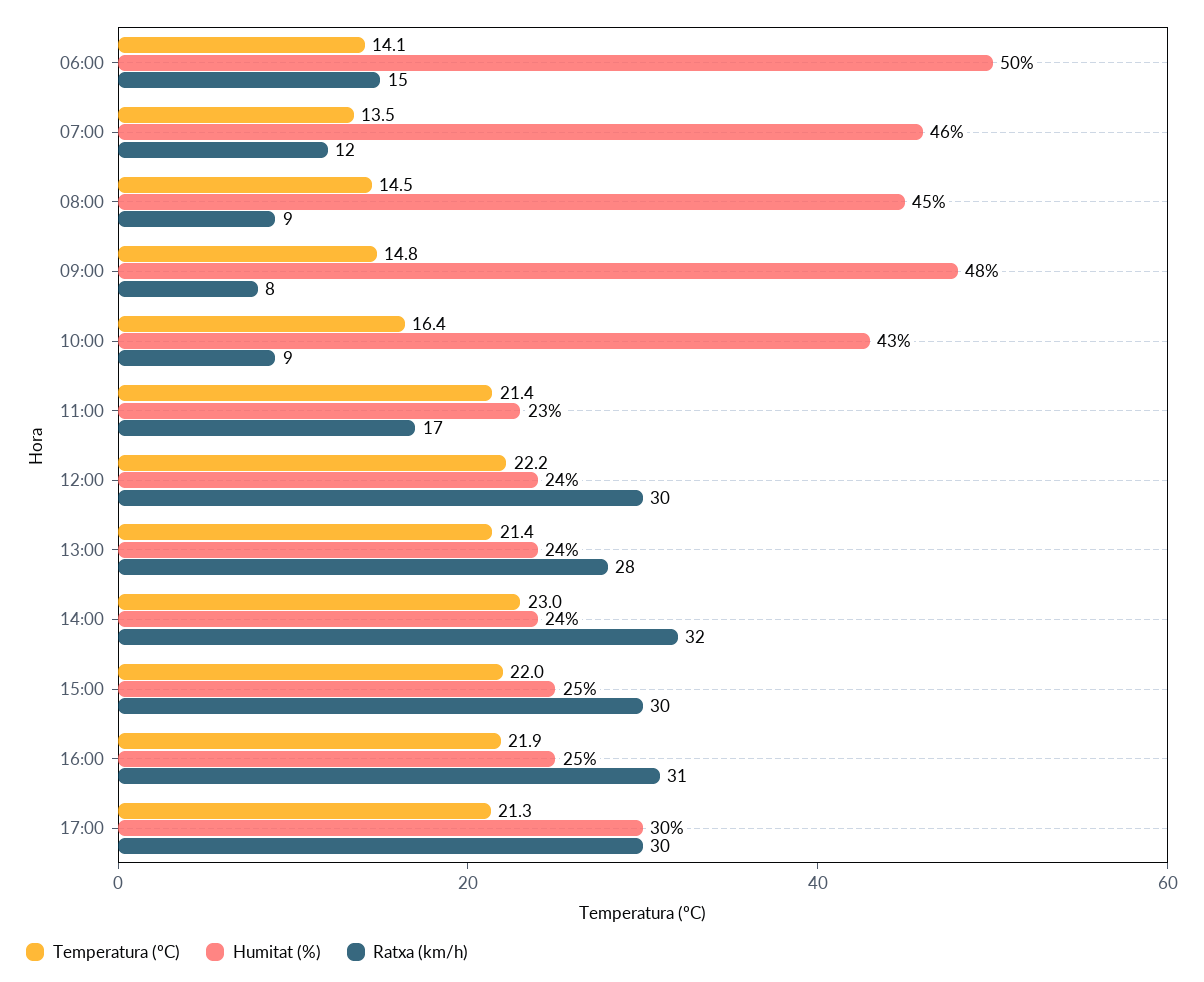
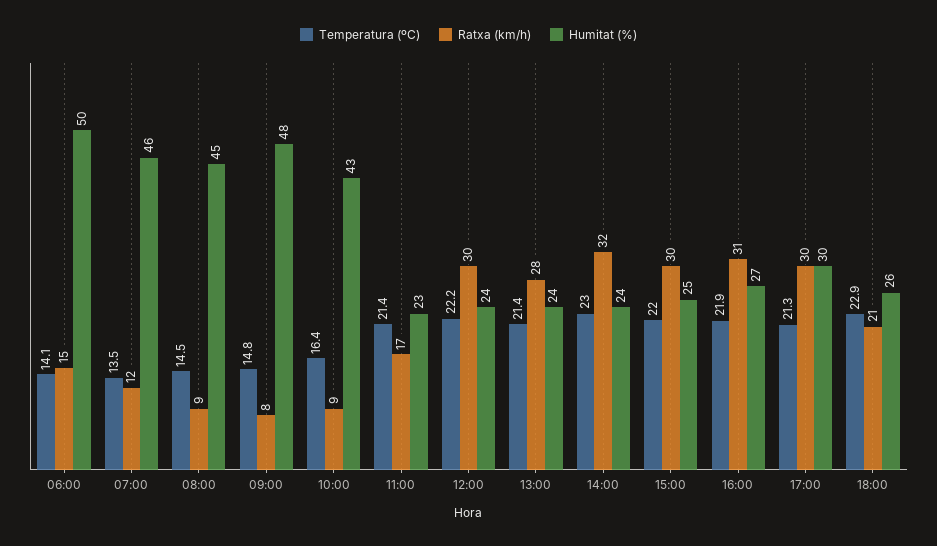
Humitat (%), 16:00: 25 -> 27
Temperatura (ºC), 18:00: none -> 22.9
Ratxa (km/h), 18:00: none -> 21
Humitat (%), 18:00: none -> 26

